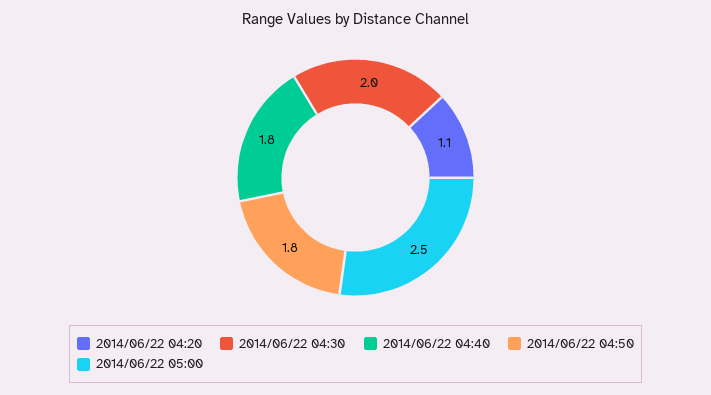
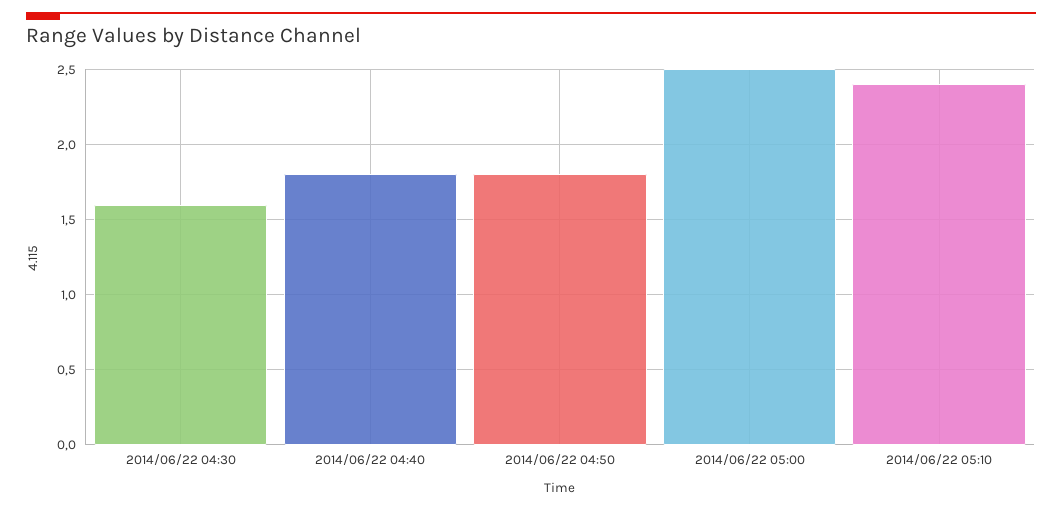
2014/06/22 04:20: 1.1 -> none
2014/06/22 04:30: 2 -> 1.6
2014/06/22 05:10: none -> 2.4

